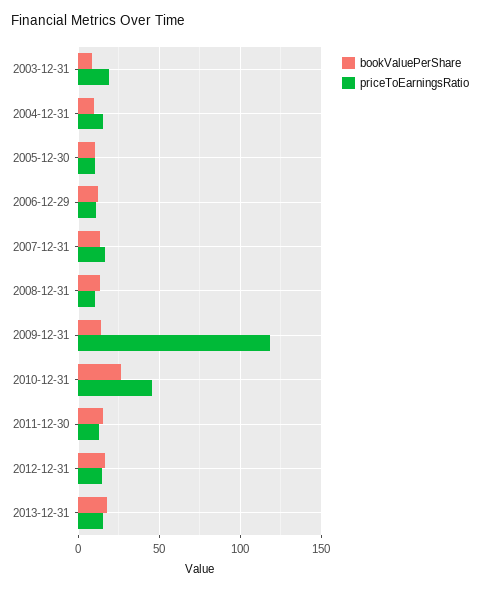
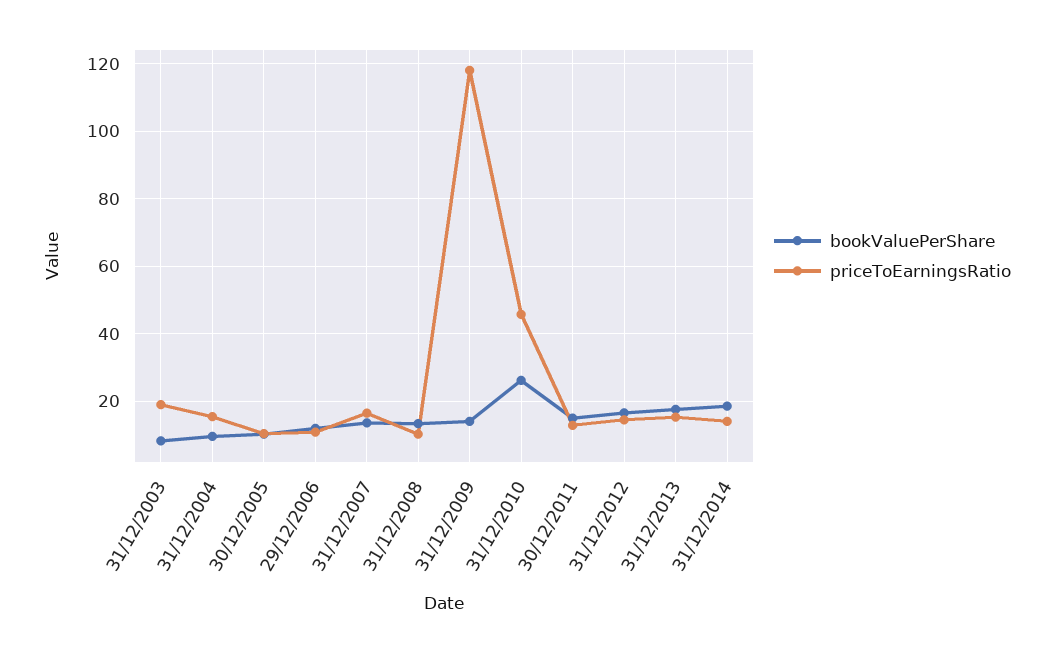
bookValuePerShare, 31/12/2014: none -> 18
priceToEarningsRatio, 31/12/2014: none -> 14

